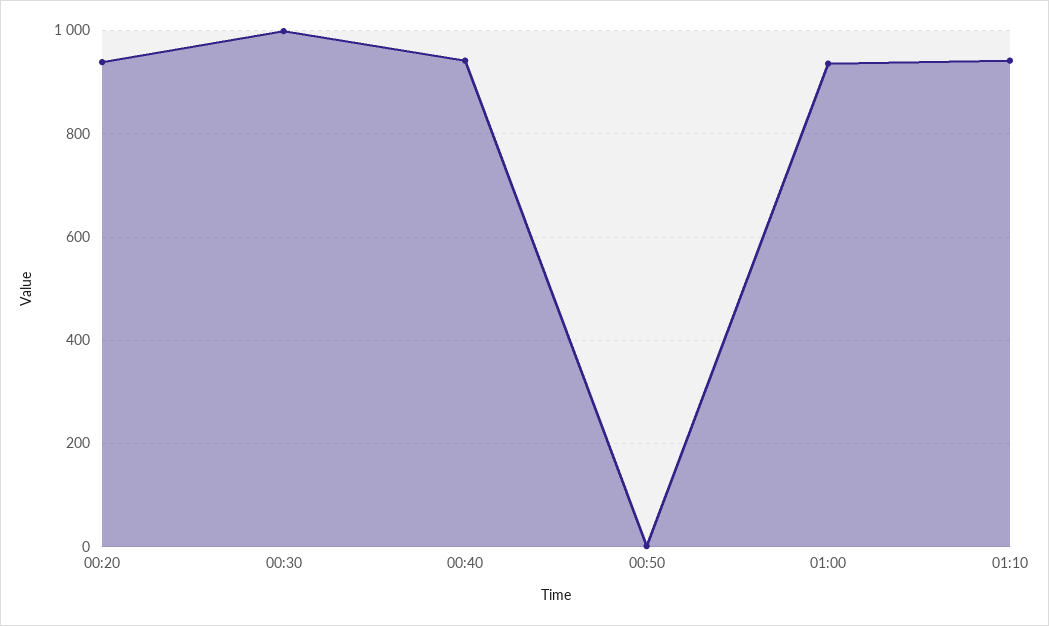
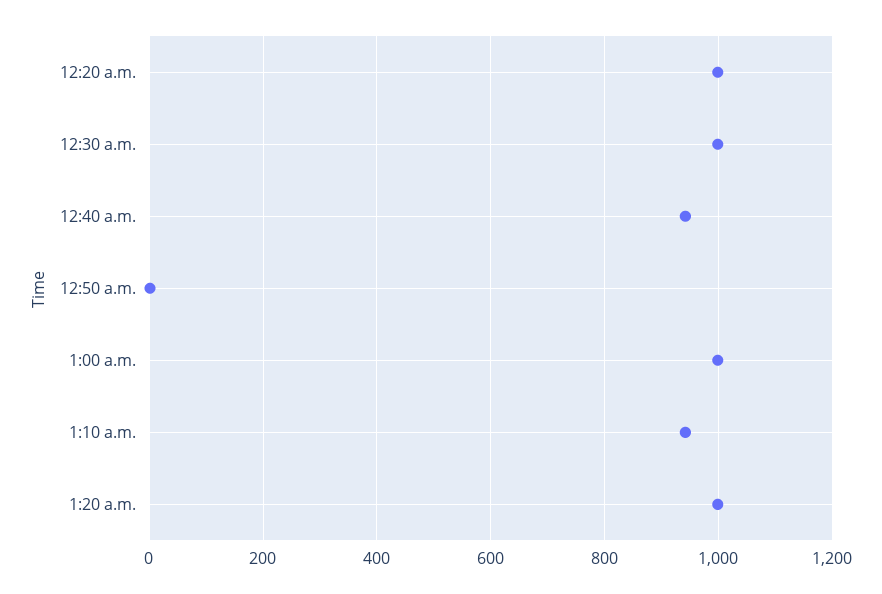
00:20: 940 -> 1000
01:00: 940 -> 1000
1:20 a.m.: none -> 1000

